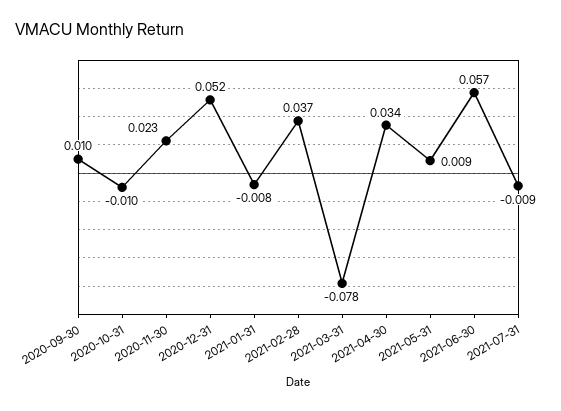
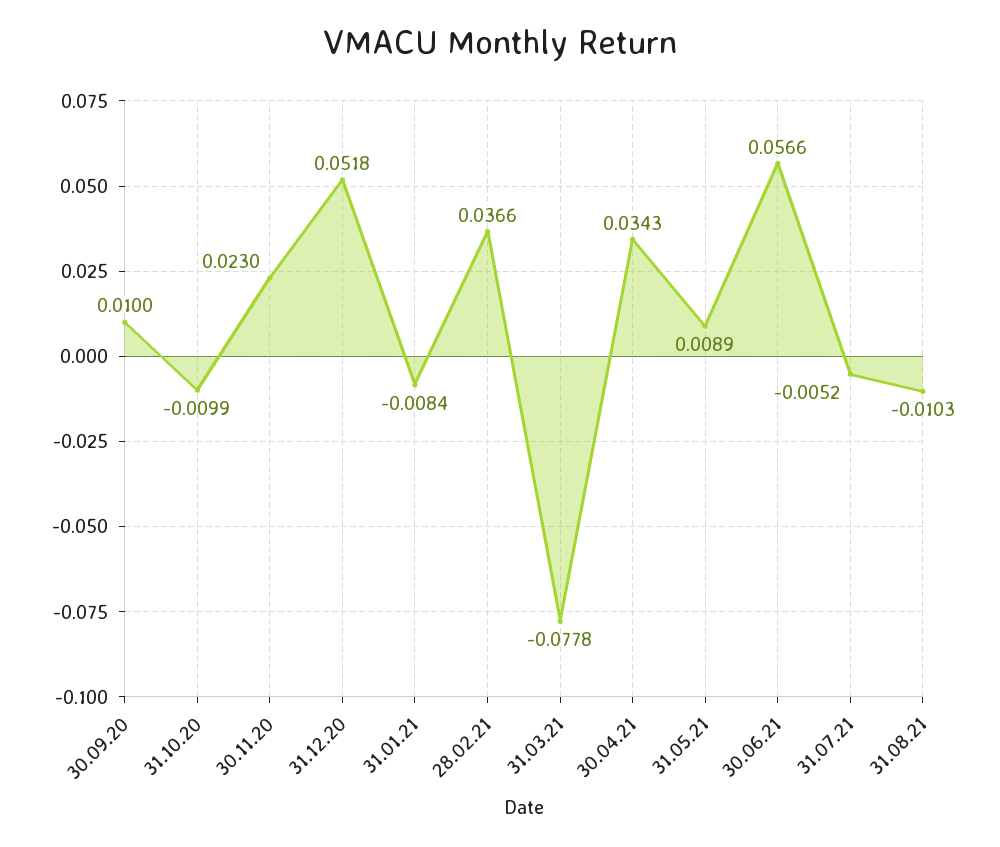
2021-07-31: -0.009 -> -0.0052
31.08.21: none -> -0.0103

